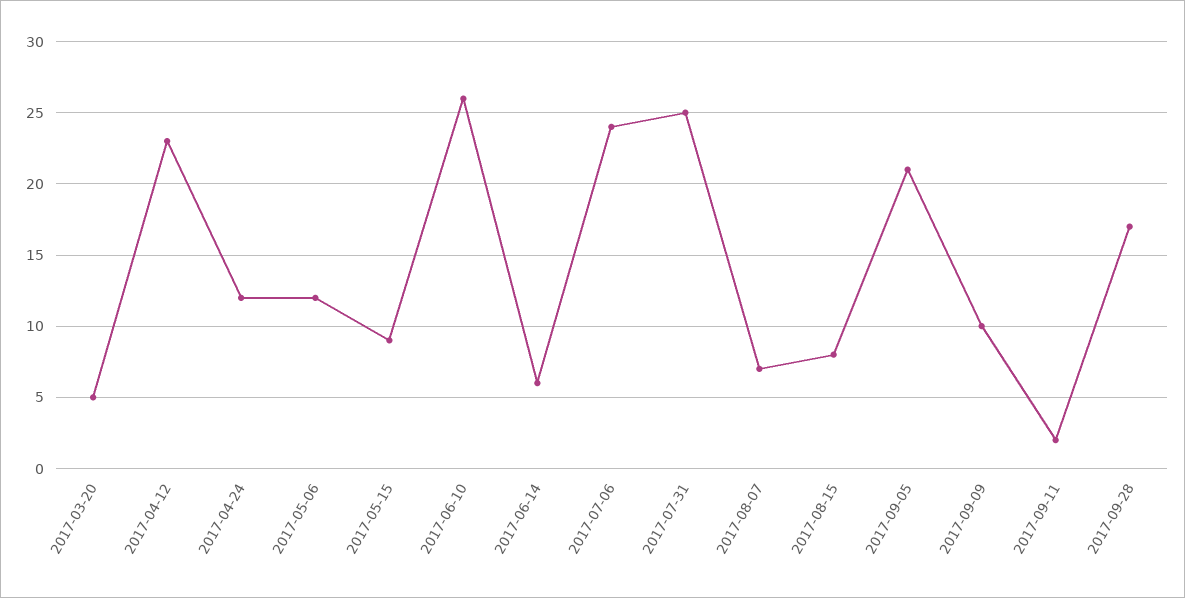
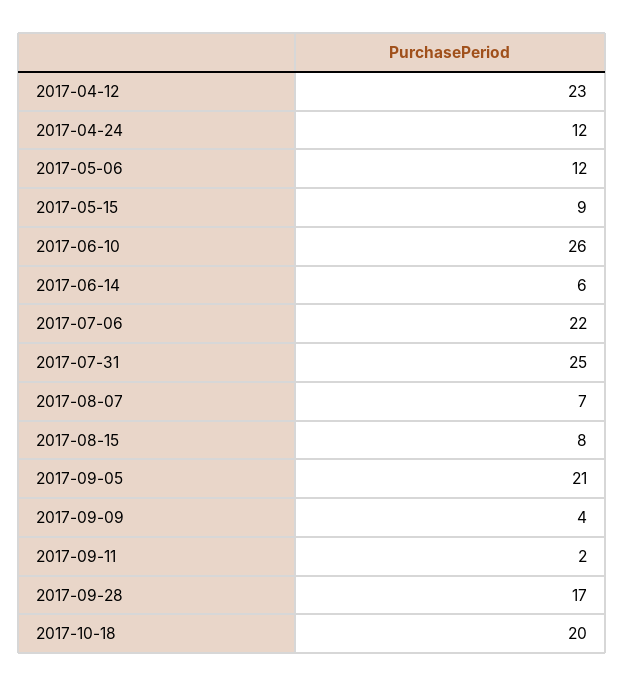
2017-03-20: 5 -> none
2017-07-06: 24 -> 22
2017-09-09: 10 -> 4
2017-10-18: none -> 20

